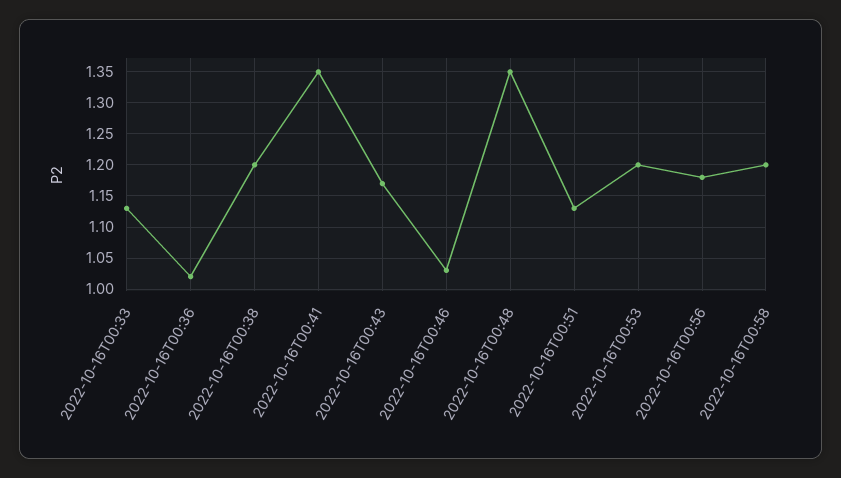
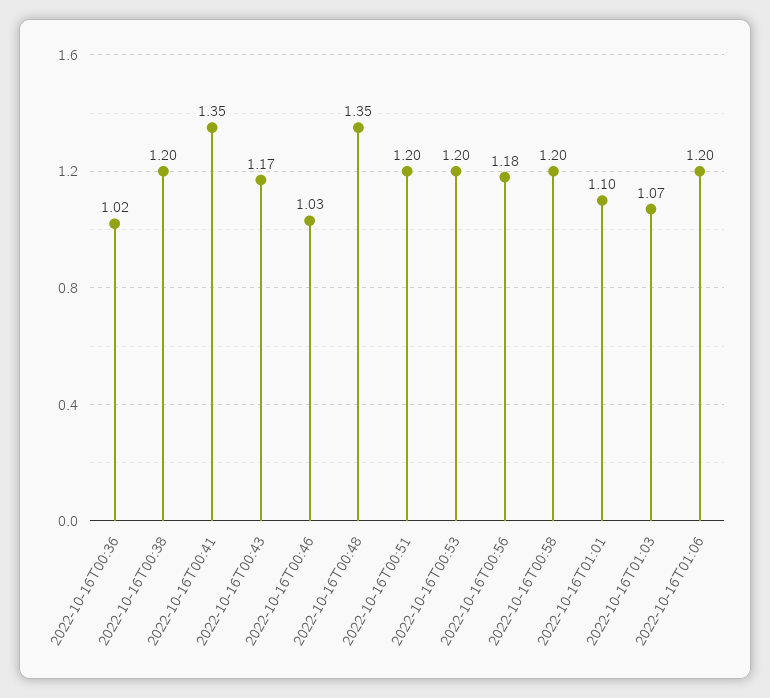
2022-10-16T00:33: 1.13 -> none
2022-10-16T00:51: 1.13 -> 1.2
2022-10-16T01:01: none -> 1.1
2022-10-16T01:03: none -> 1.07
2022-10-16T01:06: none -> 1.2

